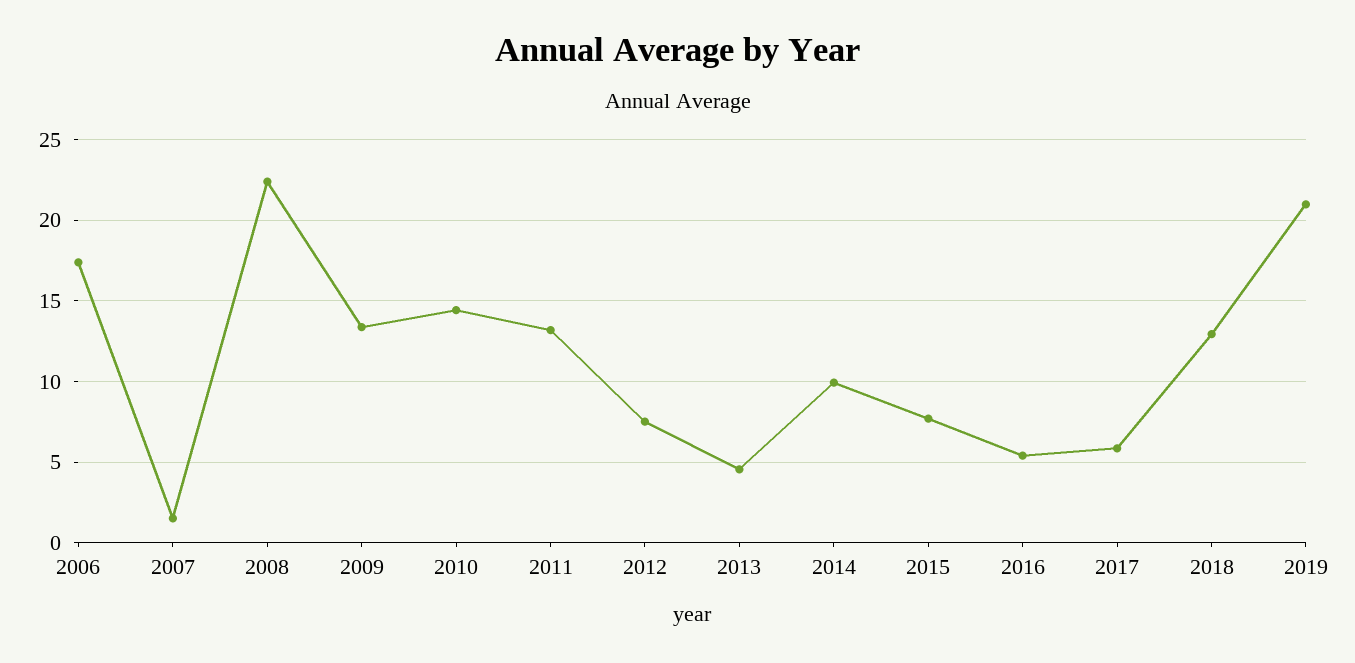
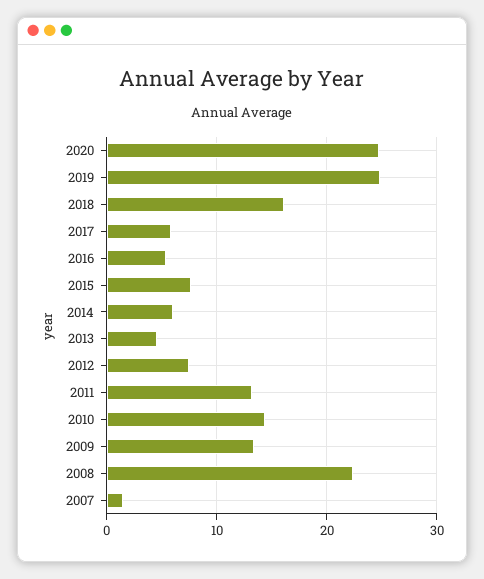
2006: 17.5 -> none
2014: 10 -> 6
2018: 13 -> 16
2019: 21 -> 25
2020: none -> 25

